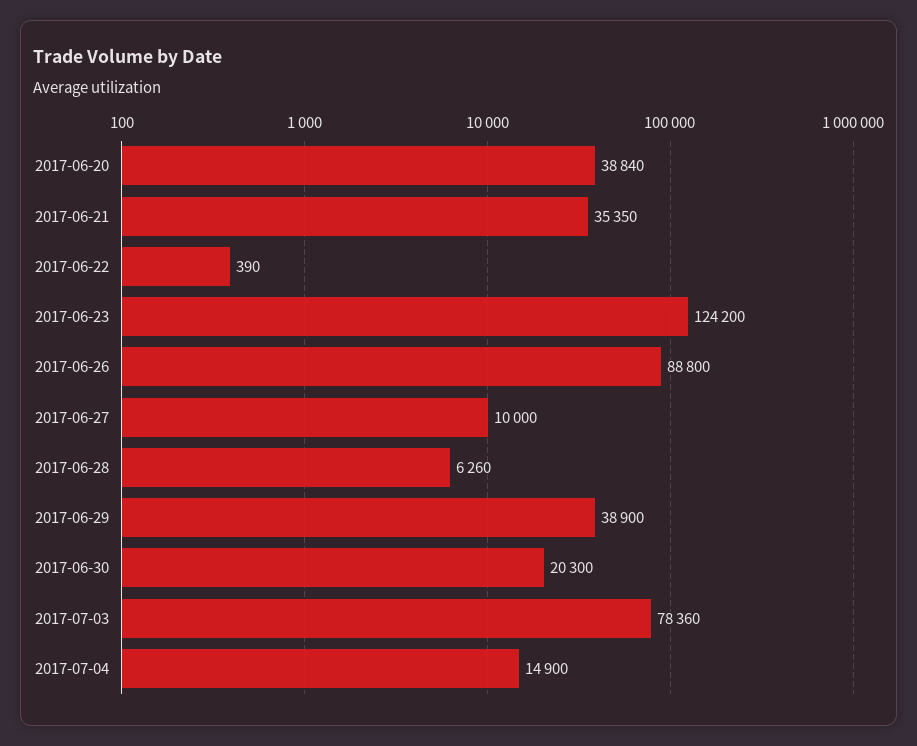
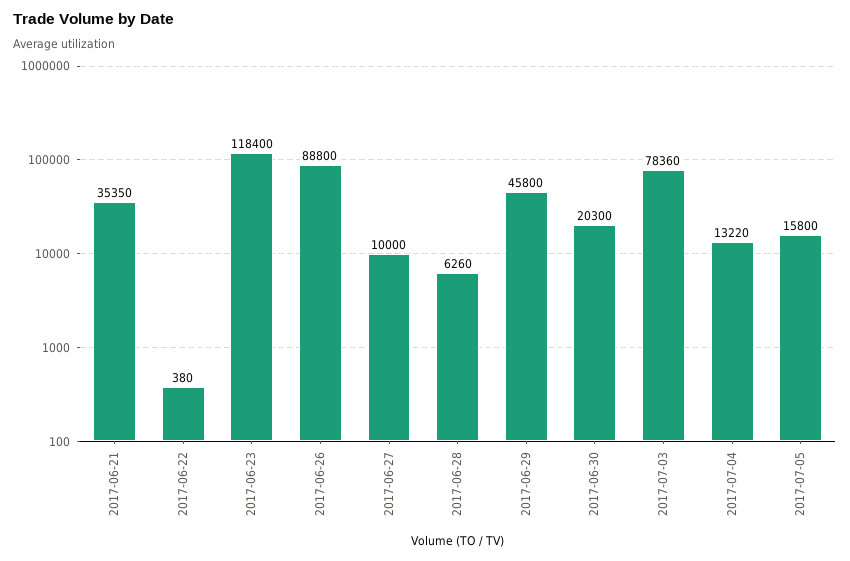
2017-06-20: 38840 -> none
2017-06-22: 390 -> 380
2017-06-23: 124200 -> 118400
2017-06-29: 38900 -> 45800
2017-07-04: 14900 -> 13220
2017-07-05: none -> 15800

